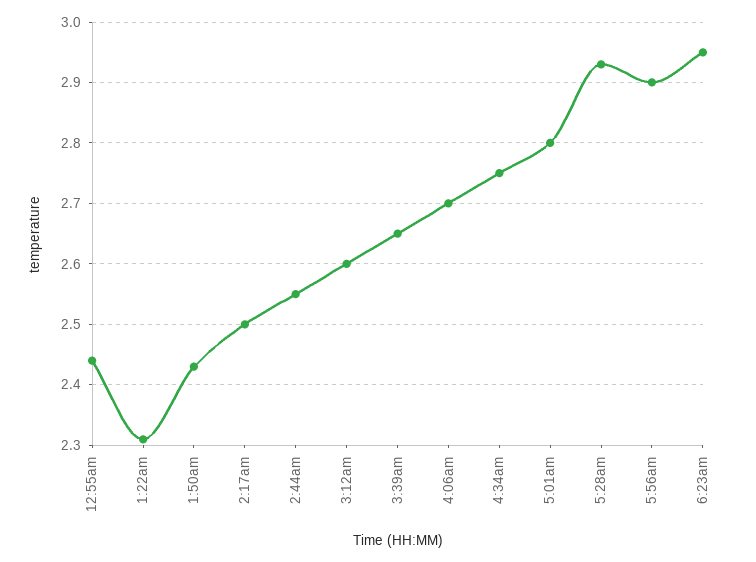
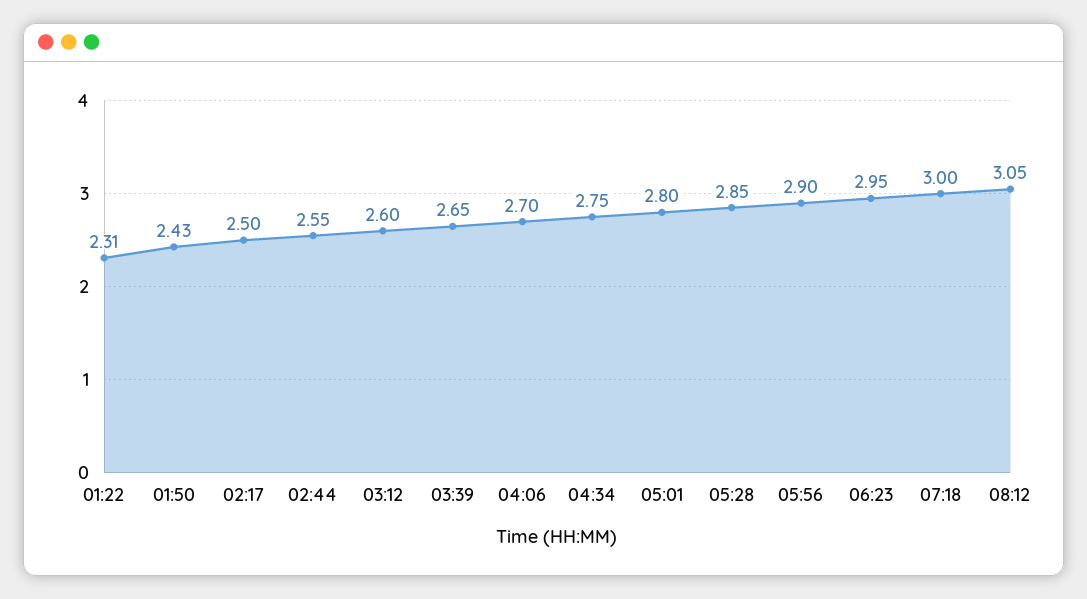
12:55am: 2.44 -> none
5:28am: 2.93 -> 2.85
07:18: none -> 3
08:12: none -> 3.05

